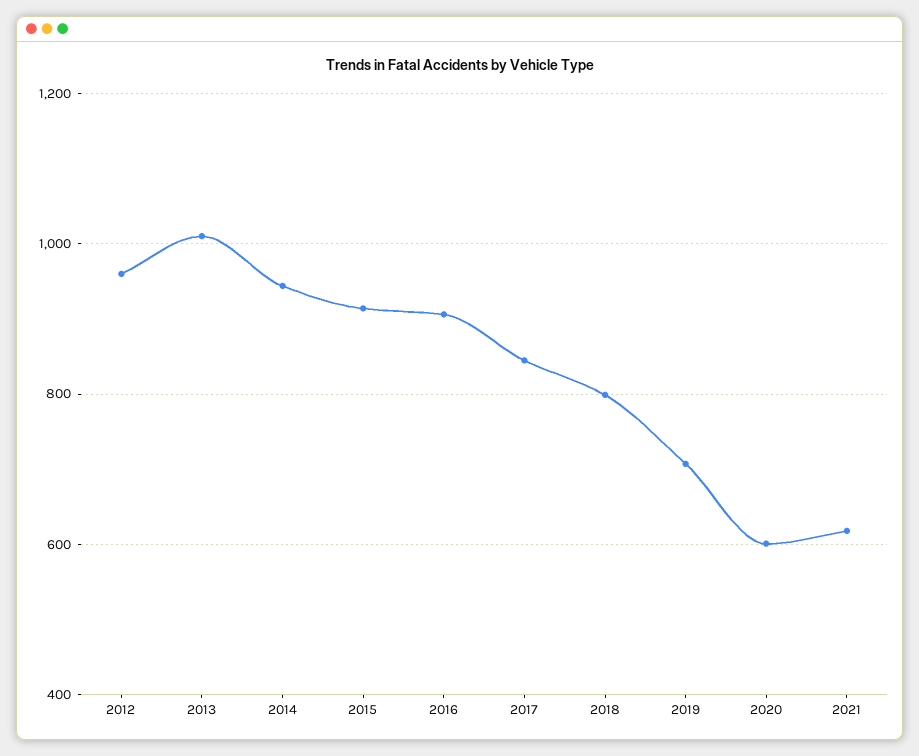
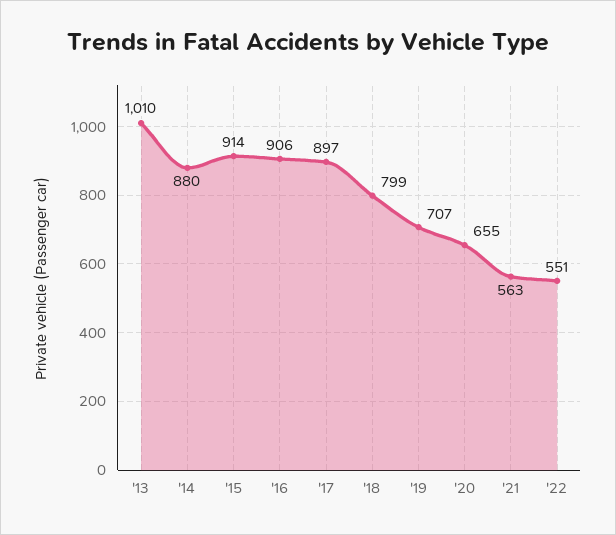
2012: 960 -> none
2014: 940 -> 880
2017: 840 -> 897
2020: 600 -> 655
2021: 620 -> 563
'22: none -> 551

